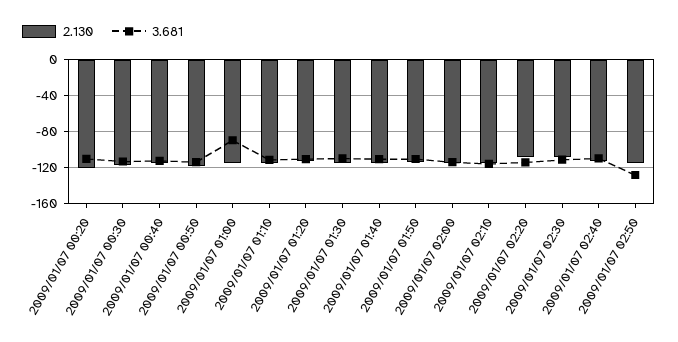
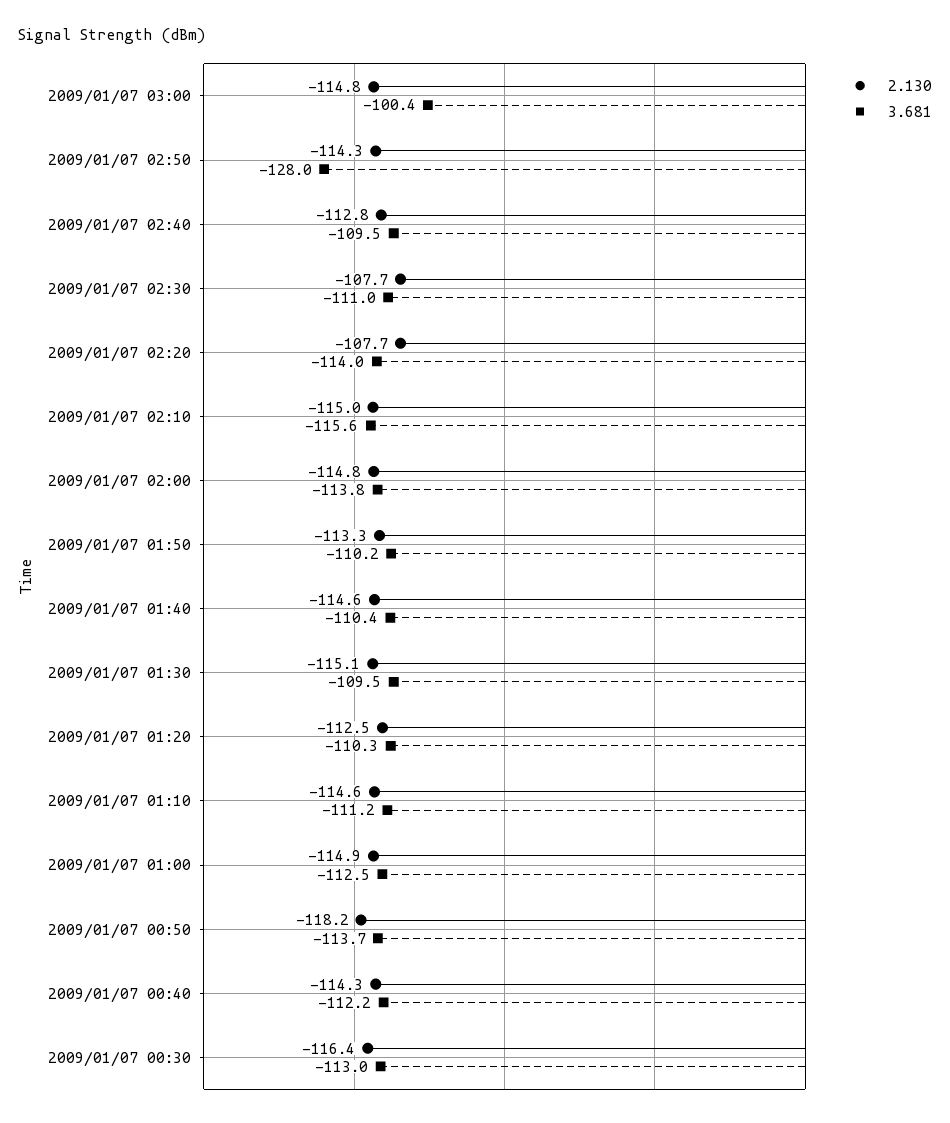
2.130, 2009/01/07 00:20: -120 -> none
3.681, 2009/01/07 00:20: -110 -> none
3.681, 2009/01/07 01:00: -90 -> -112.5
2.130, 2009/01/07 03:00: none -> -114.8
3.681, 2009/01/07 03:00: none -> -100.4

